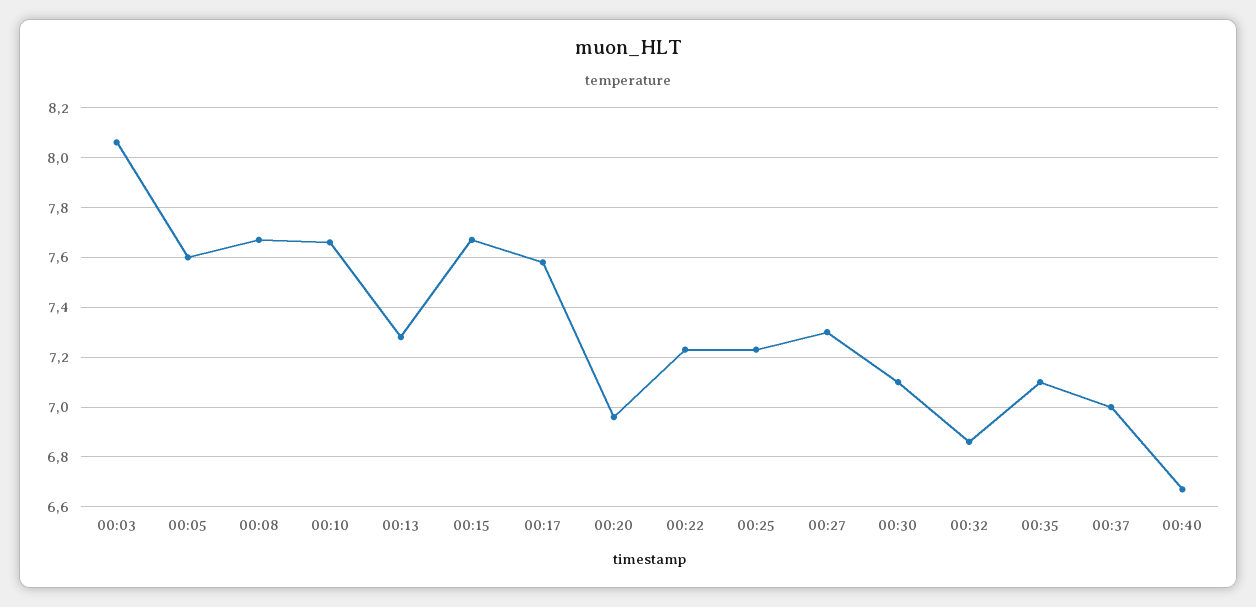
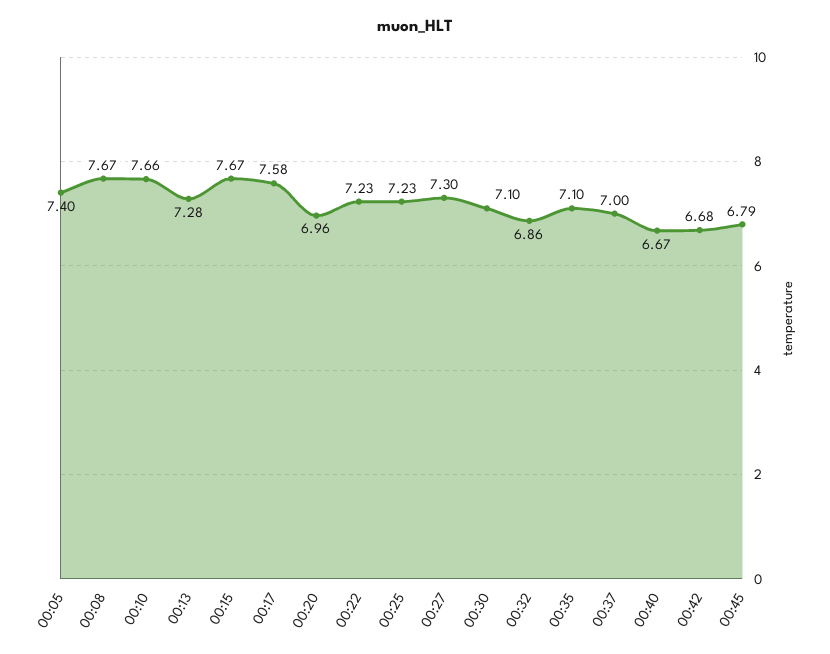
00:03: 8.05 -> none
00:05: 7.6 -> 7.4
00:42: none -> 6.68
00:45: none -> 6.79

